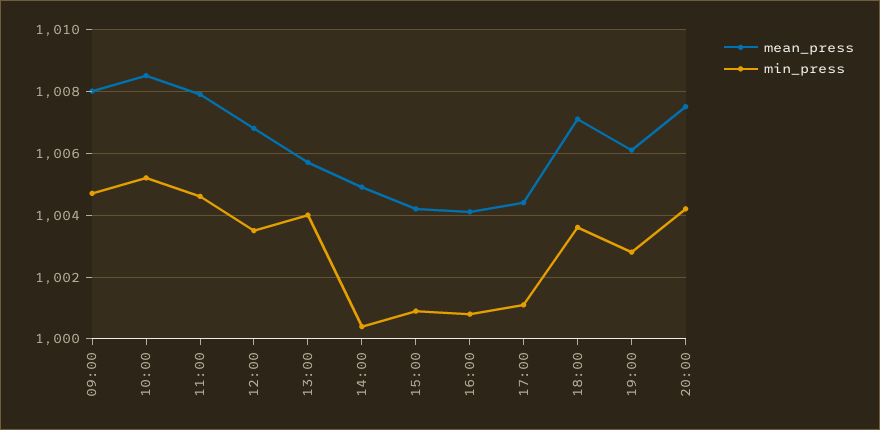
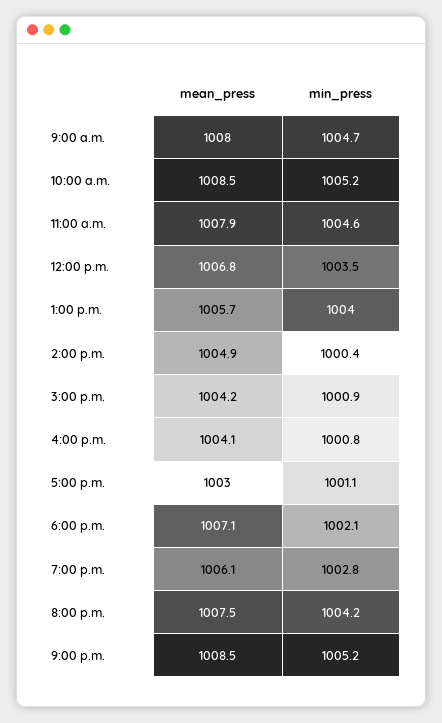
mean_press, 17:00: 1004.5 -> 1003
min_press, 18:00: 1003.5 -> 1002.1
mean_press, 9:00 p.m.: none -> 1008.5
min_press, 9:00 p.m.: none -> 1005.2

